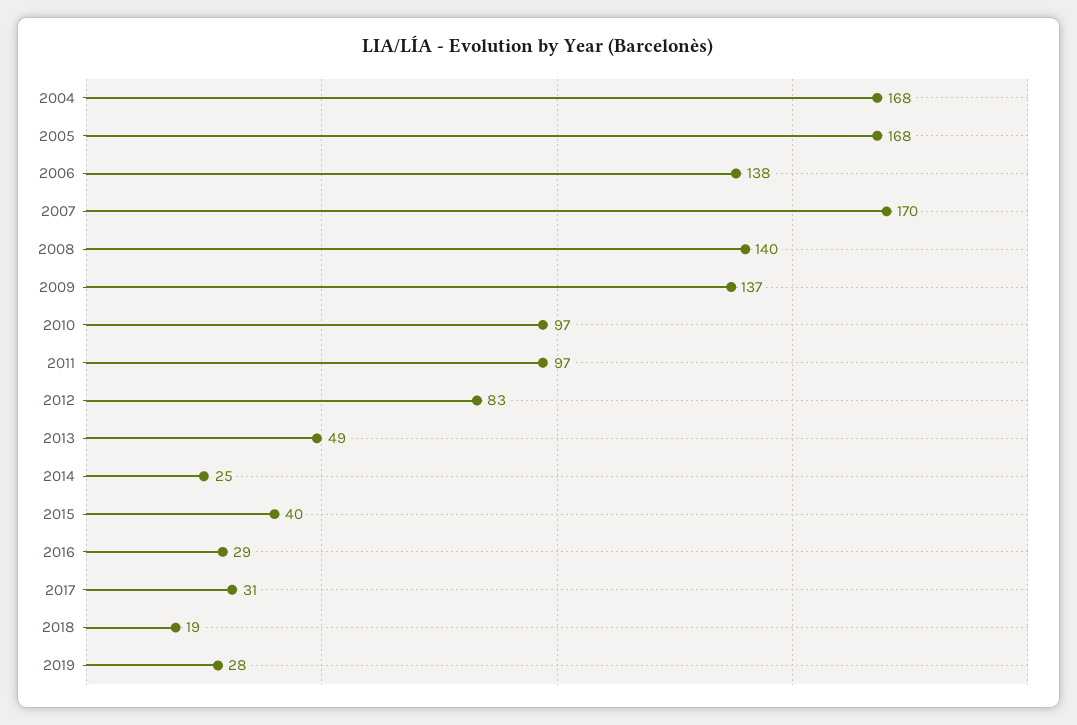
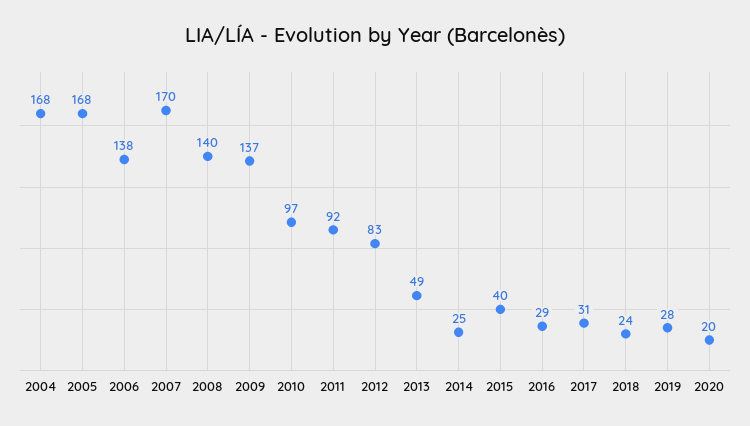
2011: 97 -> 92
2018: 19 -> 24
2020: none -> 20

